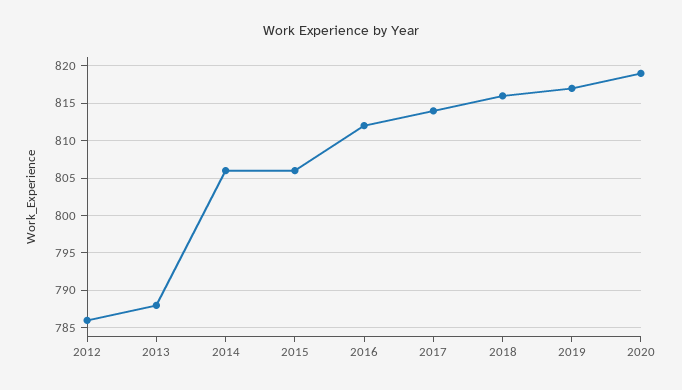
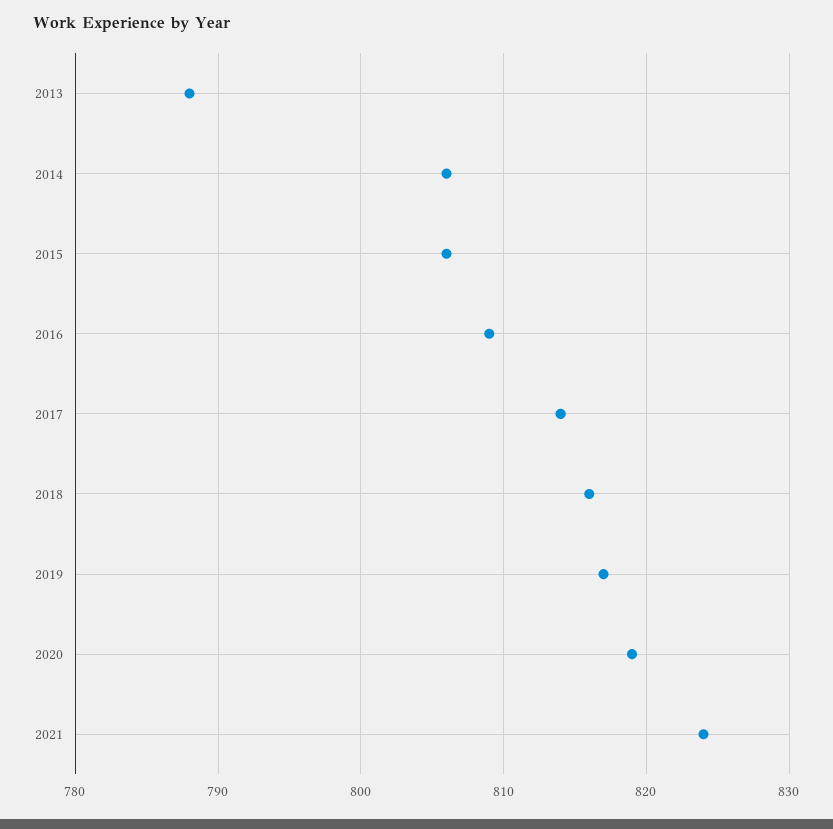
2012: 786 -> none
2016: 812 -> 809
2021: none -> 824

